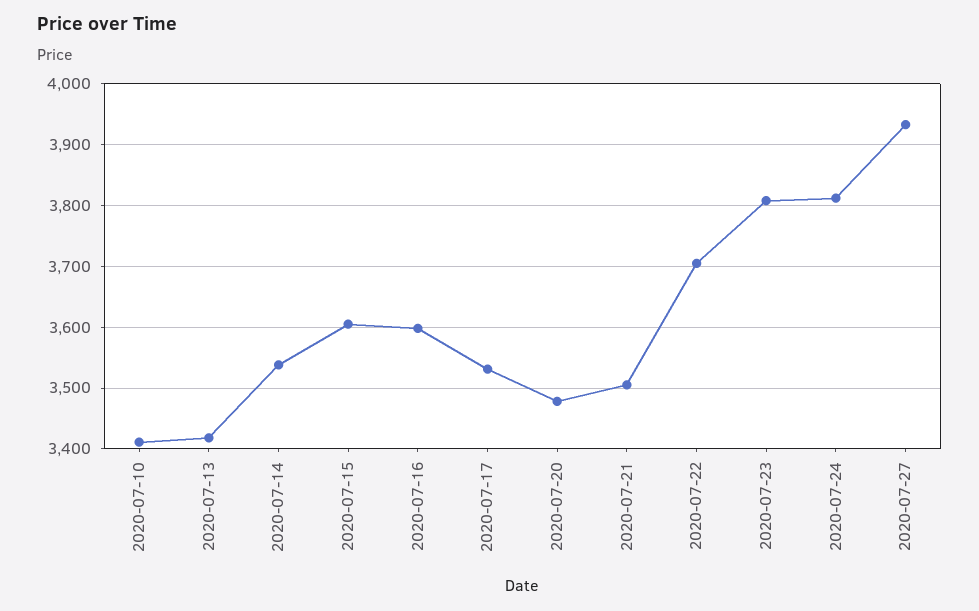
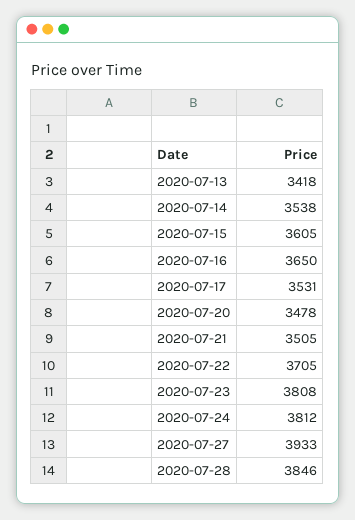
2020-07-10: 3410 -> none
2020-07-16: 3600 -> 3650
2020-07-28: none -> 3846

